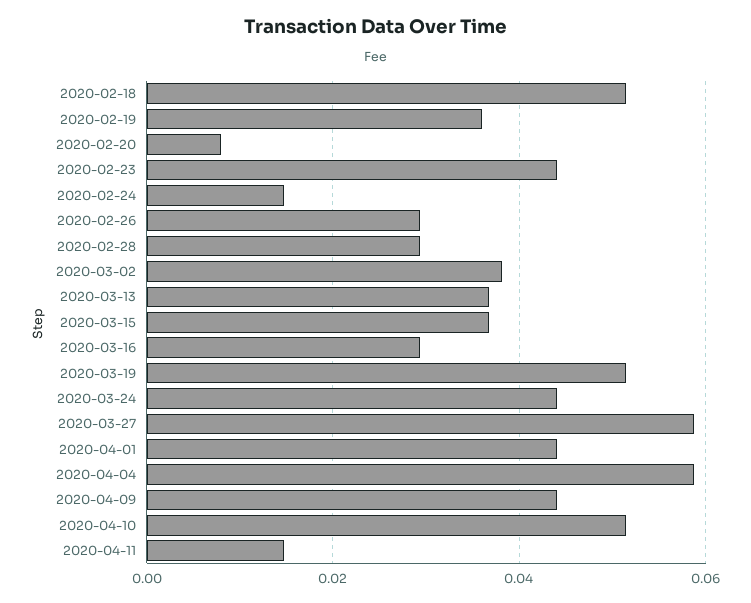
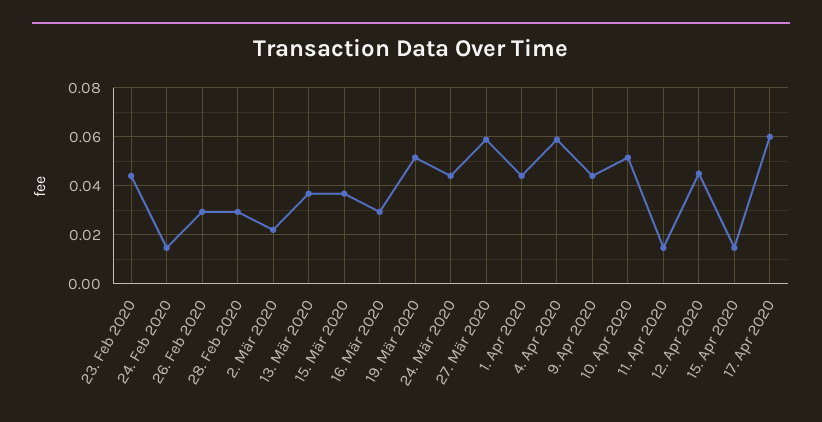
2020-02-18: 0.052 -> none
2020-02-19: 0.036 -> none
2020-02-20: 0.008 -> none
2020-03-02: 0.038 -> 0.0225
12. Apr 2020: none -> 0.045
15. Apr 2020: none -> 0.015
17. Apr 2020: none -> 0.06

